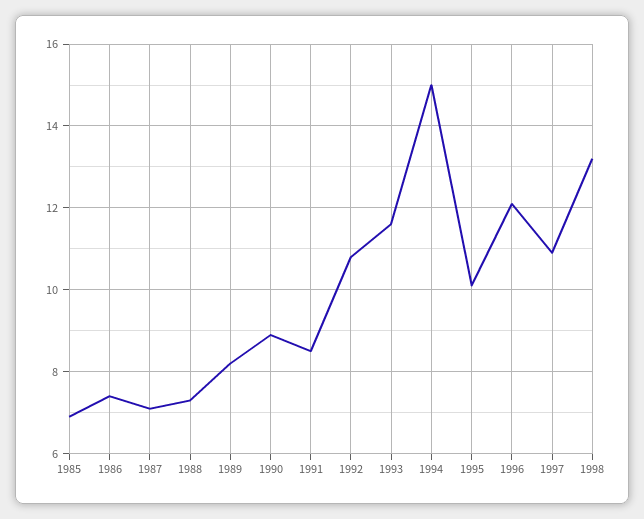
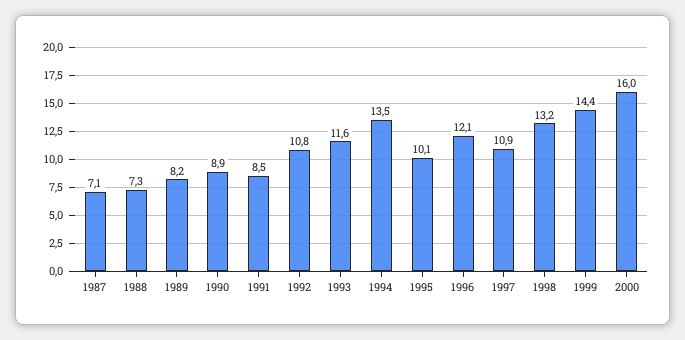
1985: 7 -> none
1986: 7.5 -> none
1994: 15 -> 13.5
1999: none -> 14.4
2000: none -> 16

